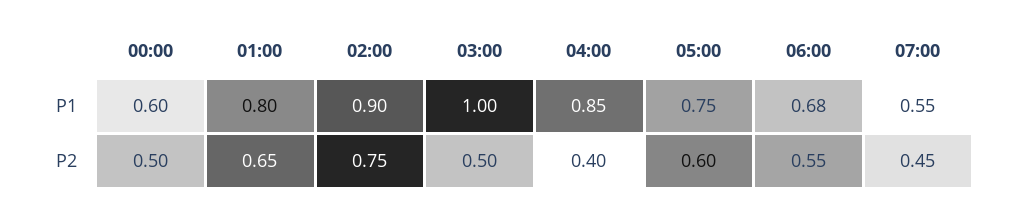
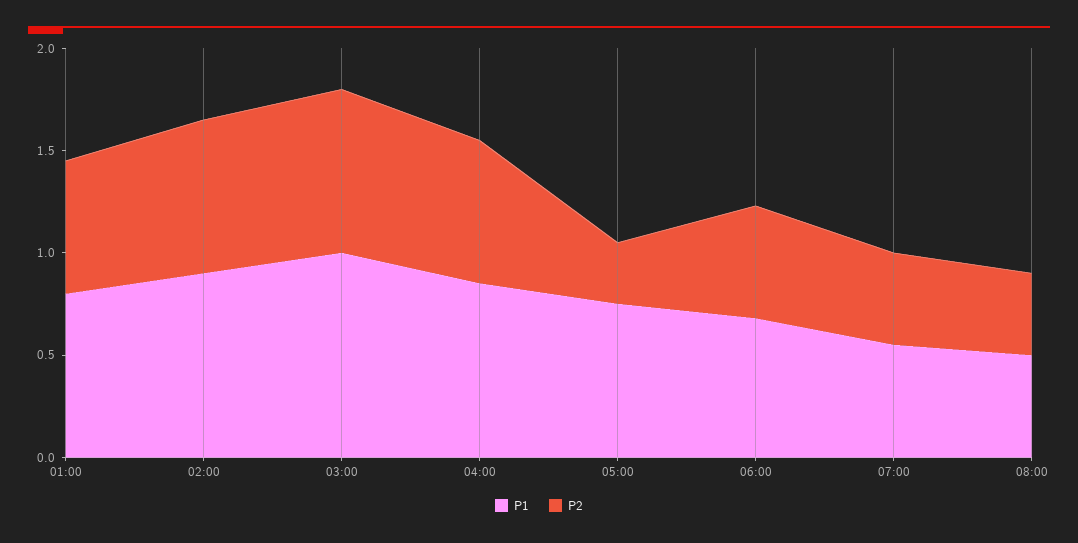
P1, 00:00: 0.6 -> none
P2, 00:00: 0.5 -> none
P2, 03:00: 0.5 -> 0.8
P2, 04:00: 0.4 -> 0.7
P2, 05:00: 0.6 -> 0.3
P1, 08:00: none -> 0.5
P2, 08:00: none -> 0.4

